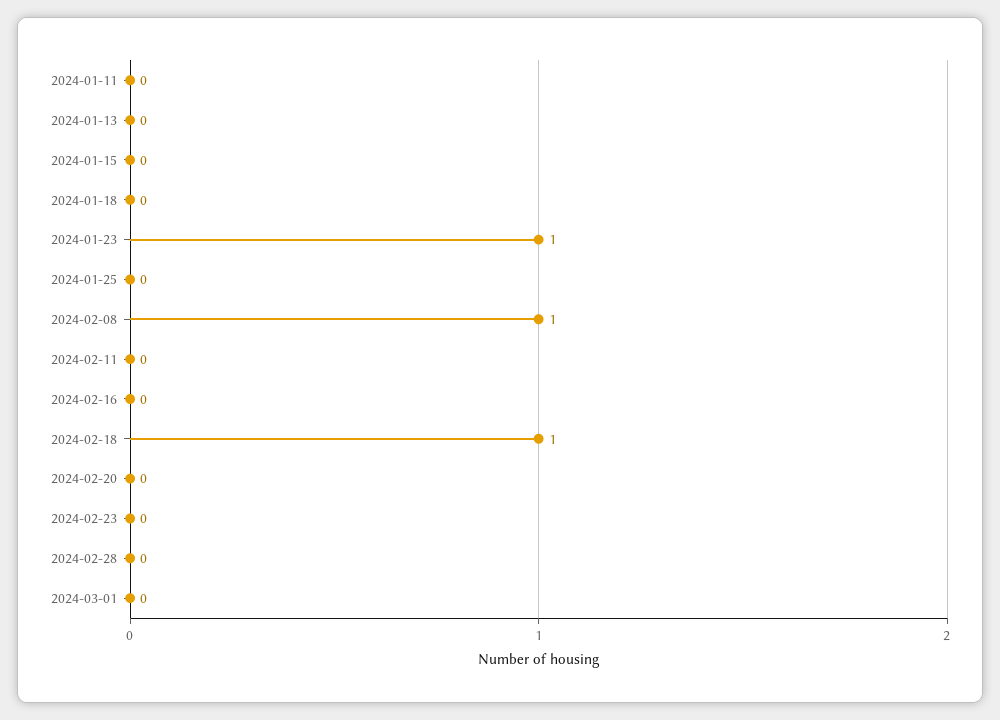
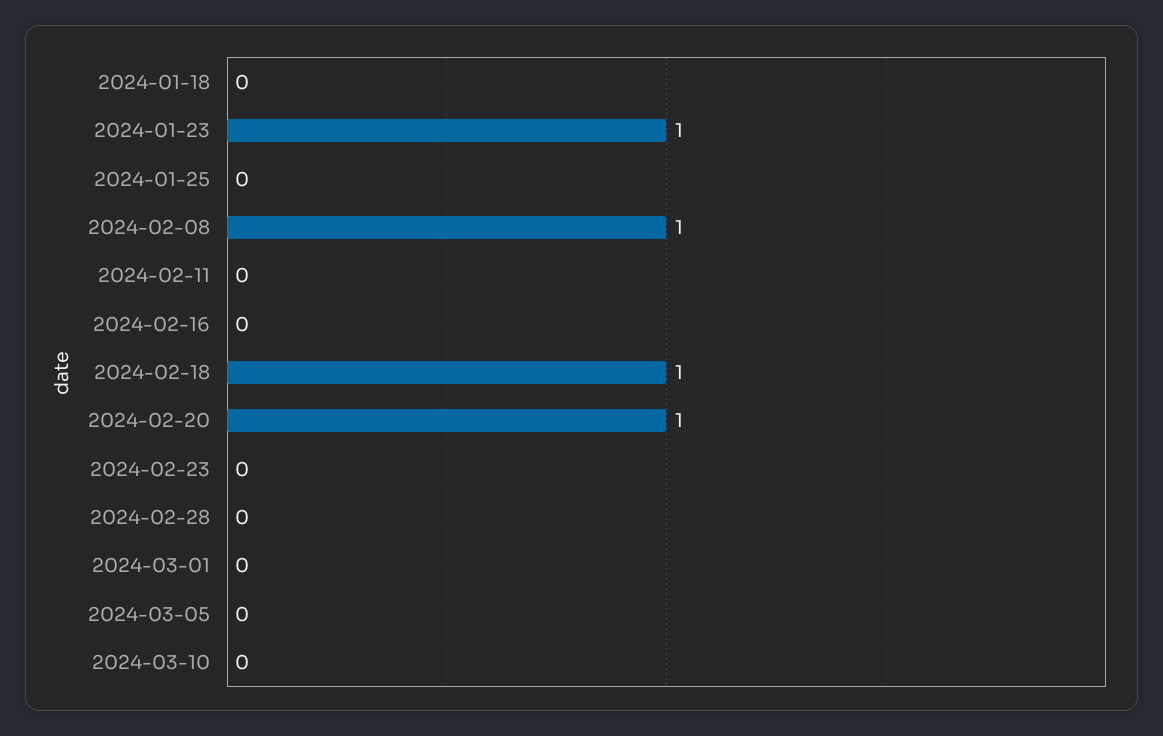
2024-01-11: 0 -> none
2024-01-13: 0 -> none
2024-01-15: 0 -> none
2024-02-20: 0 -> 1
2024-03-05: none -> 0
2024-03-10: none -> 0

